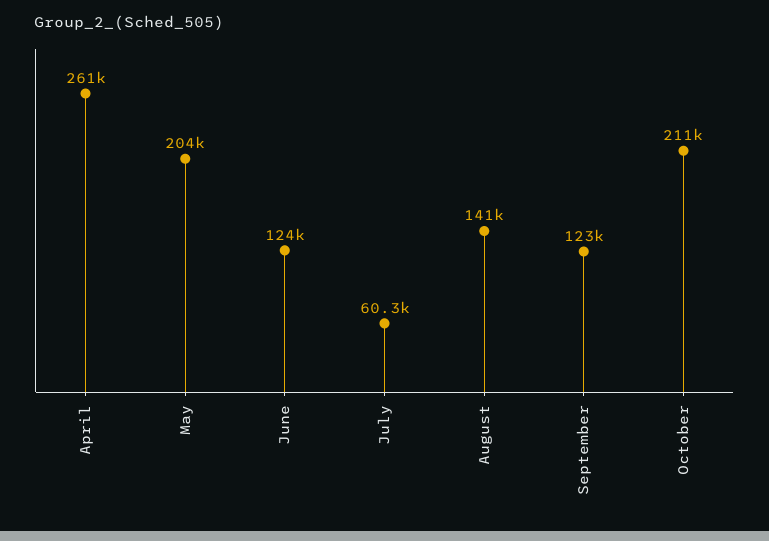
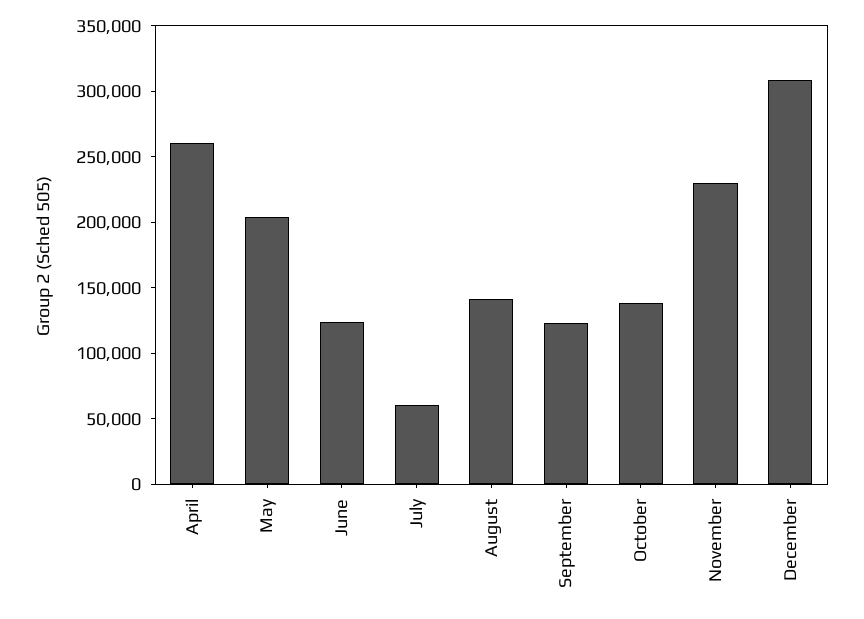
October: 211000 -> 140000
November: none -> 230000
December: none -> 310000

